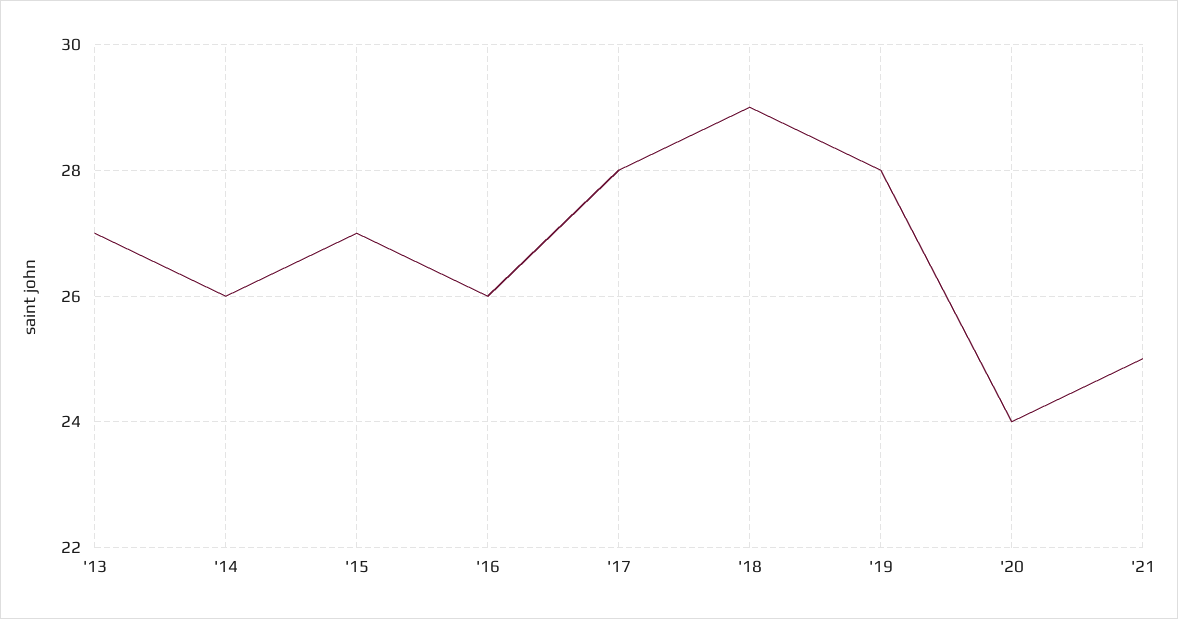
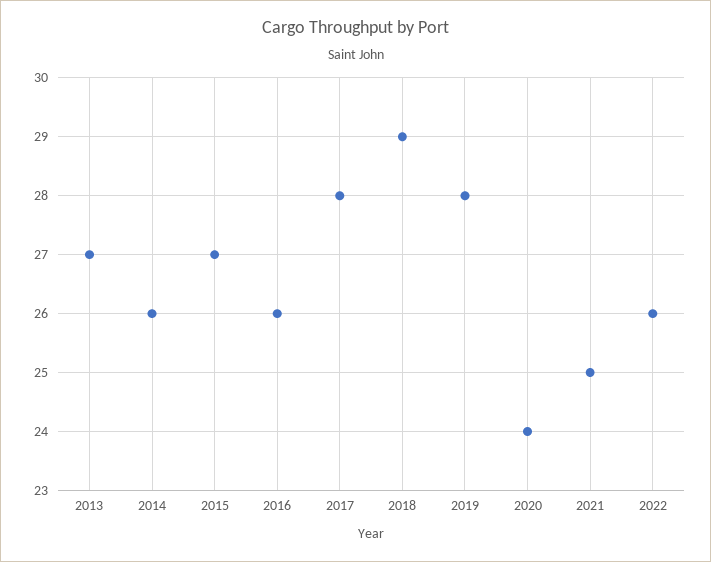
2022: none -> 26

